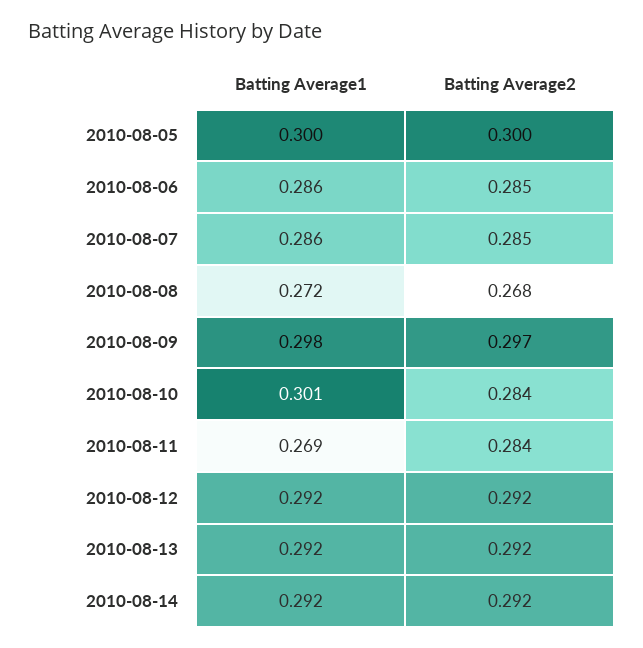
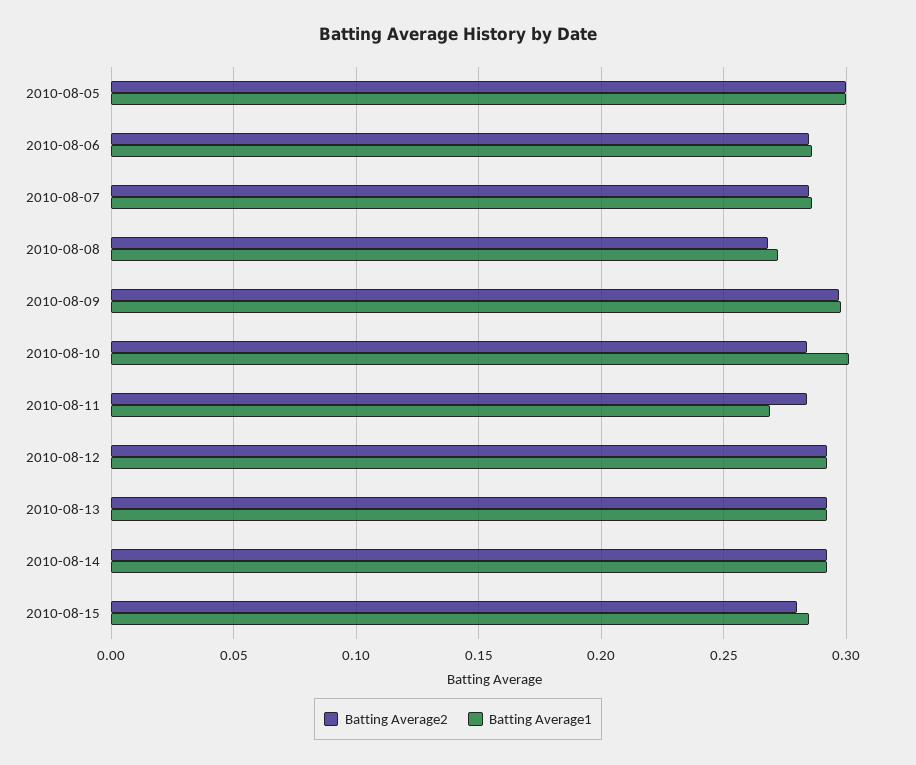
Batting Average2, 2010-08-15: none -> 0.28
Batting Average1, 2010-08-15: none -> 0.285

